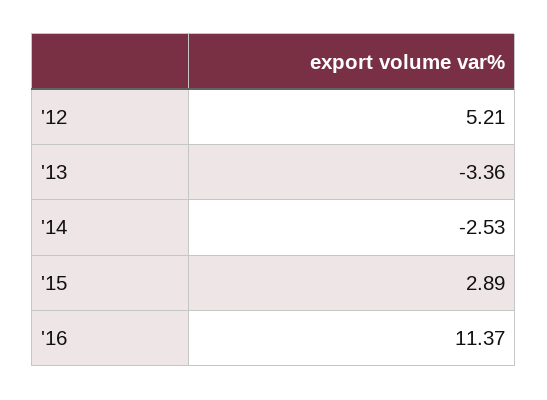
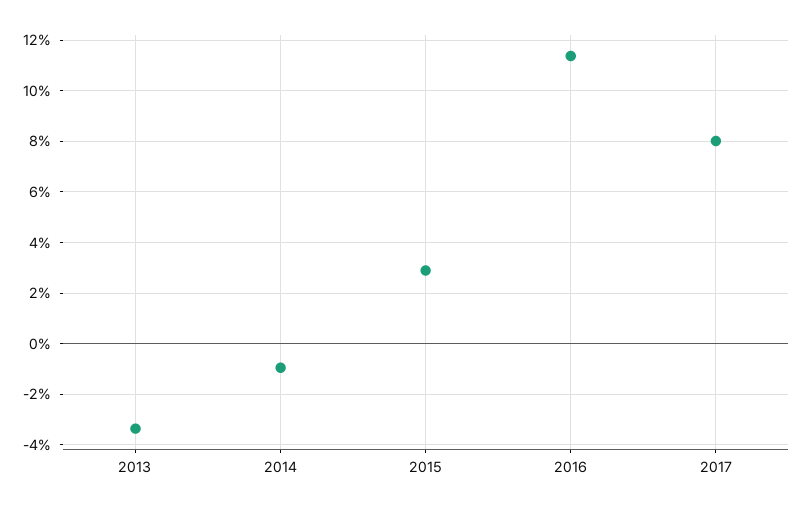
'12: 5.21 -> none
'14: -2.53 -> -1
2017: none -> 8

